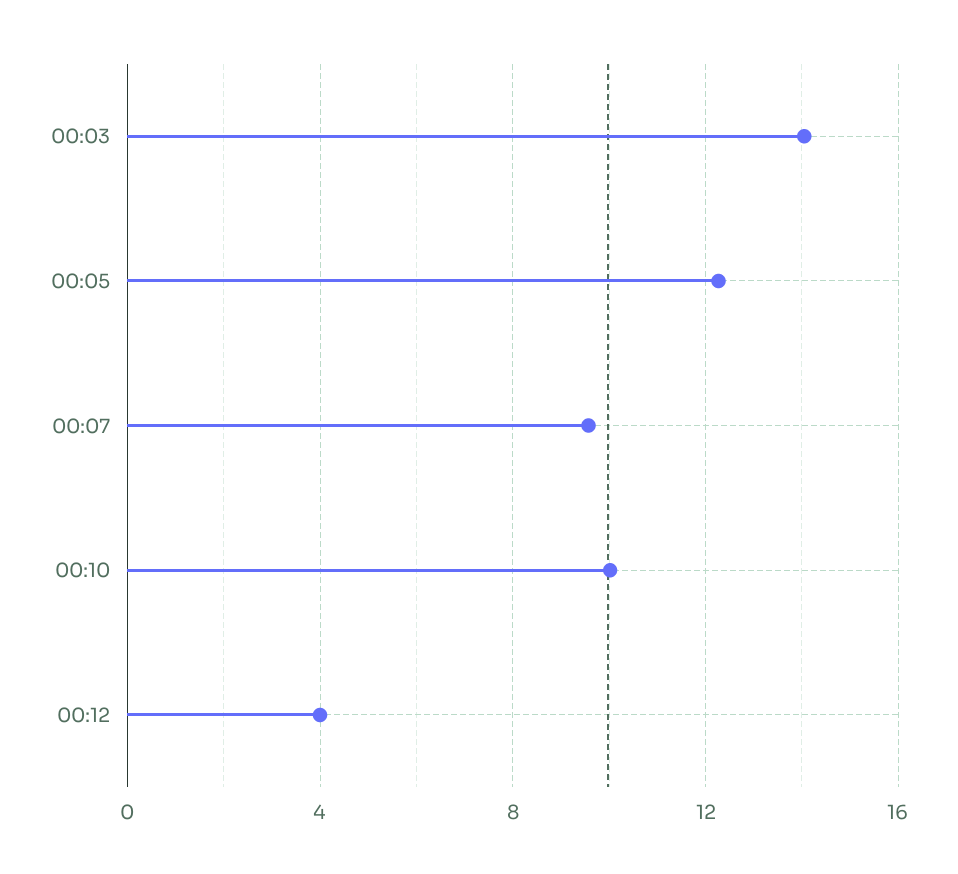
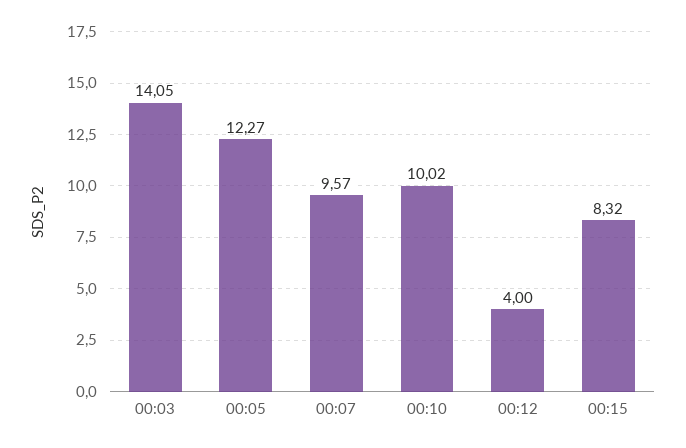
00:15: none -> 8.32

